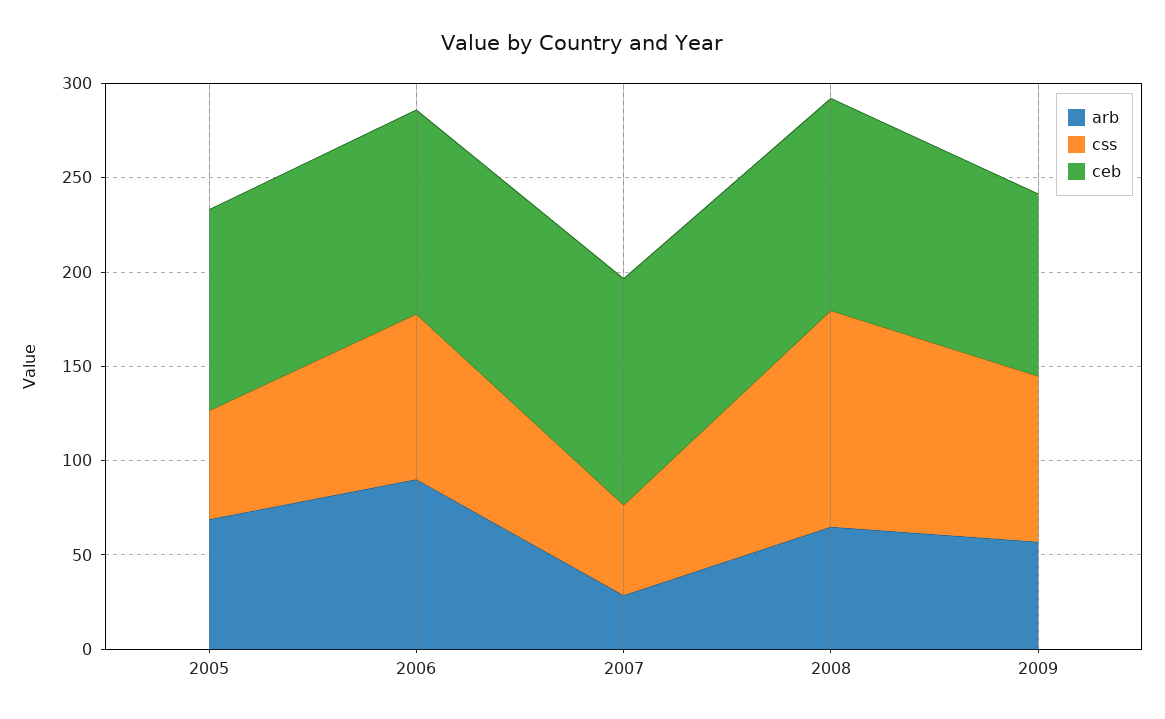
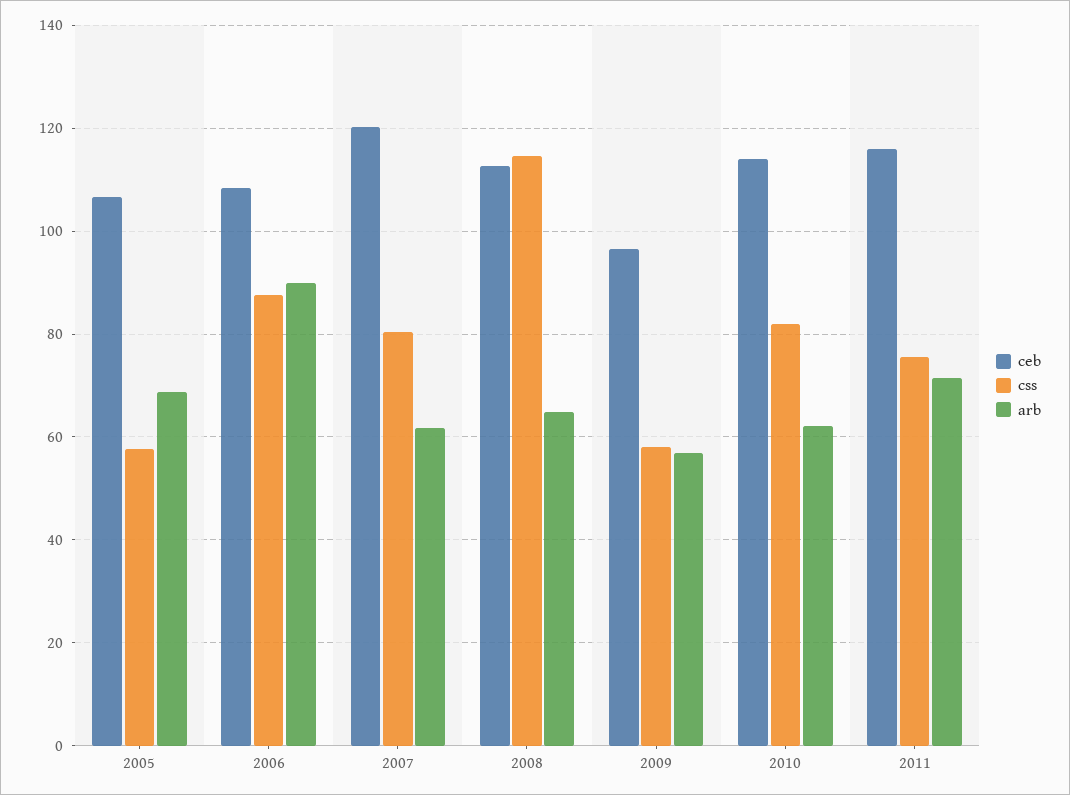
arb, 2007: 30 -> 62
css, 2007: 50 -> 80
css, 2009: 90 -> 58
ceb, 2010: none -> 114
css, 2010: none -> 82
arb, 2010: none -> 62
ceb, 2011: none -> 116
css, 2011: none -> 76
arb, 2011: none -> 72

